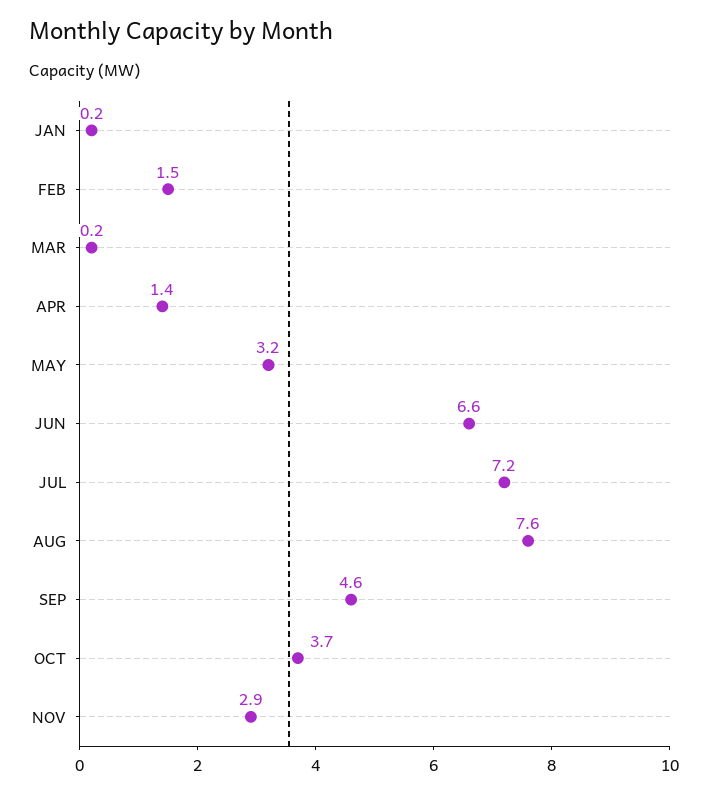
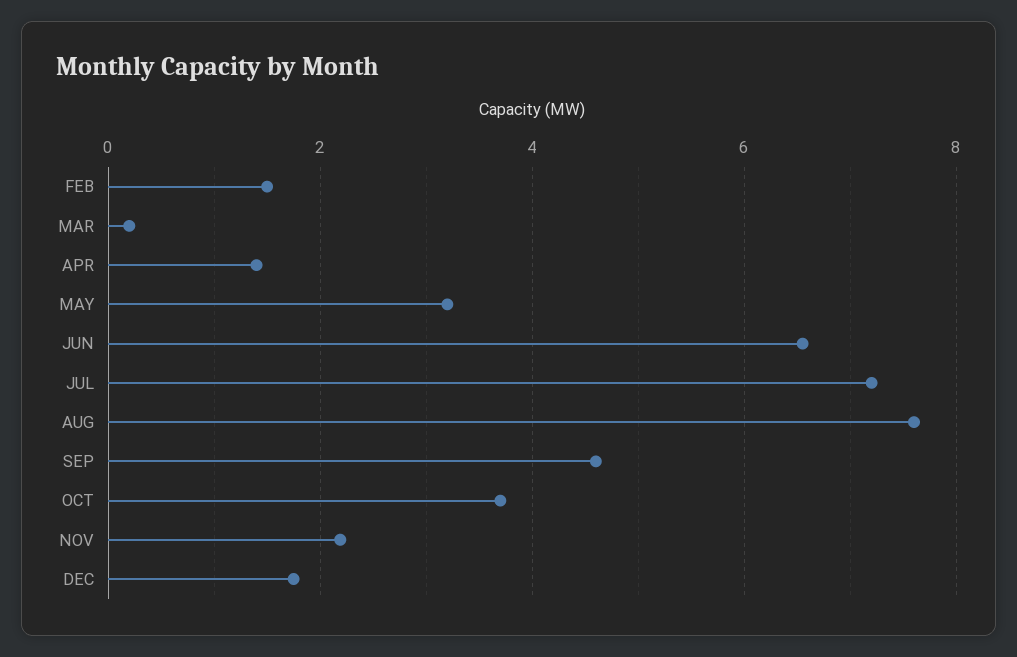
JAN: 0.2 -> none
NOV: 2.9 -> 2.2
DEC: none -> 1.8

